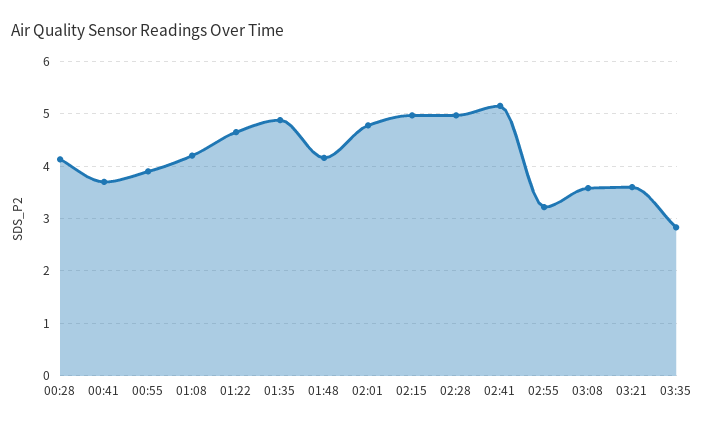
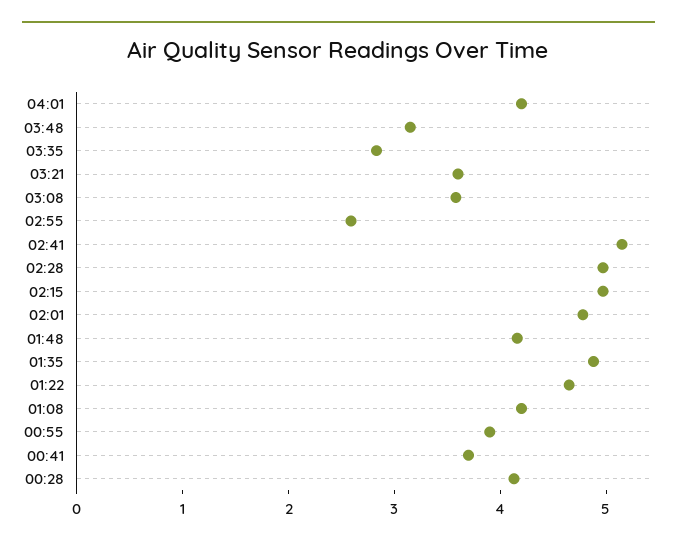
02:55: 3.2 -> 2.6
04:01: none -> 4.2
03:48: none -> 3.2

